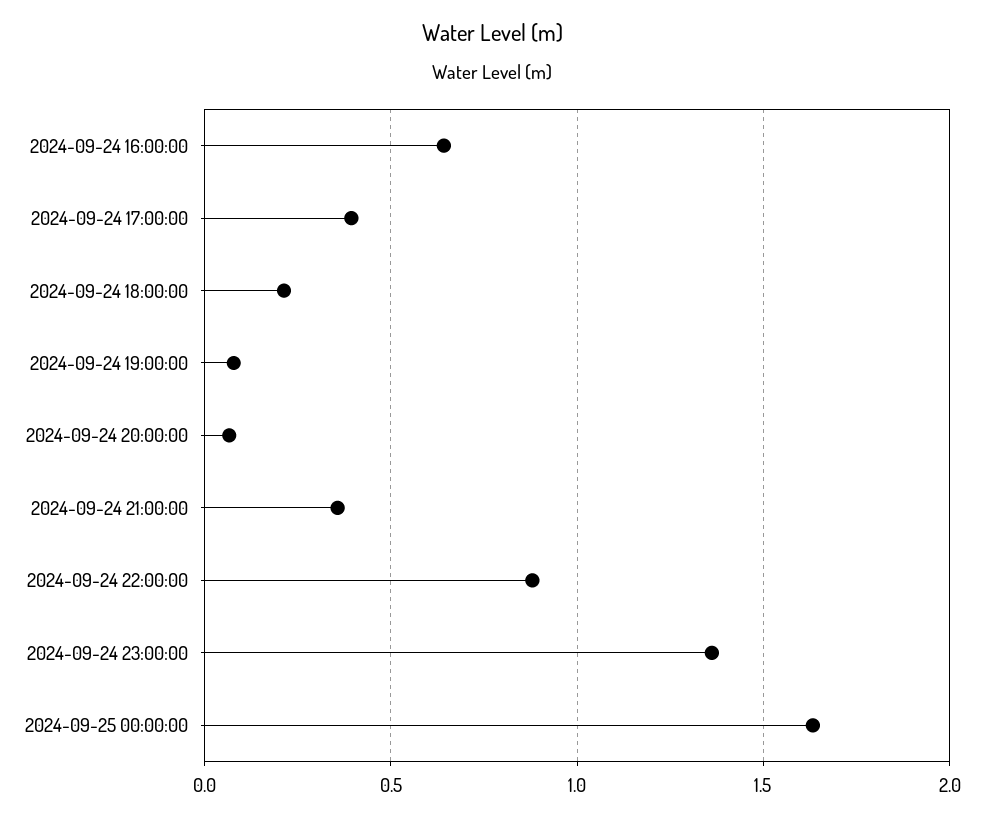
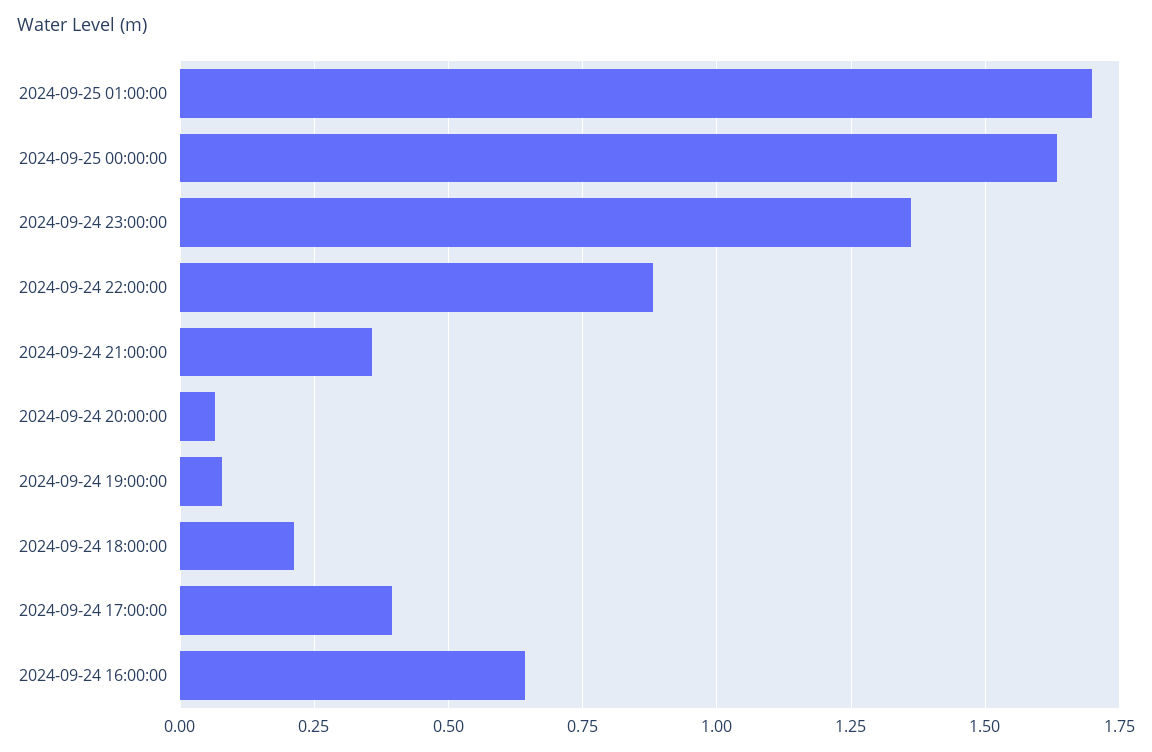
2024-09-25 01:00:00: none -> 1.7

